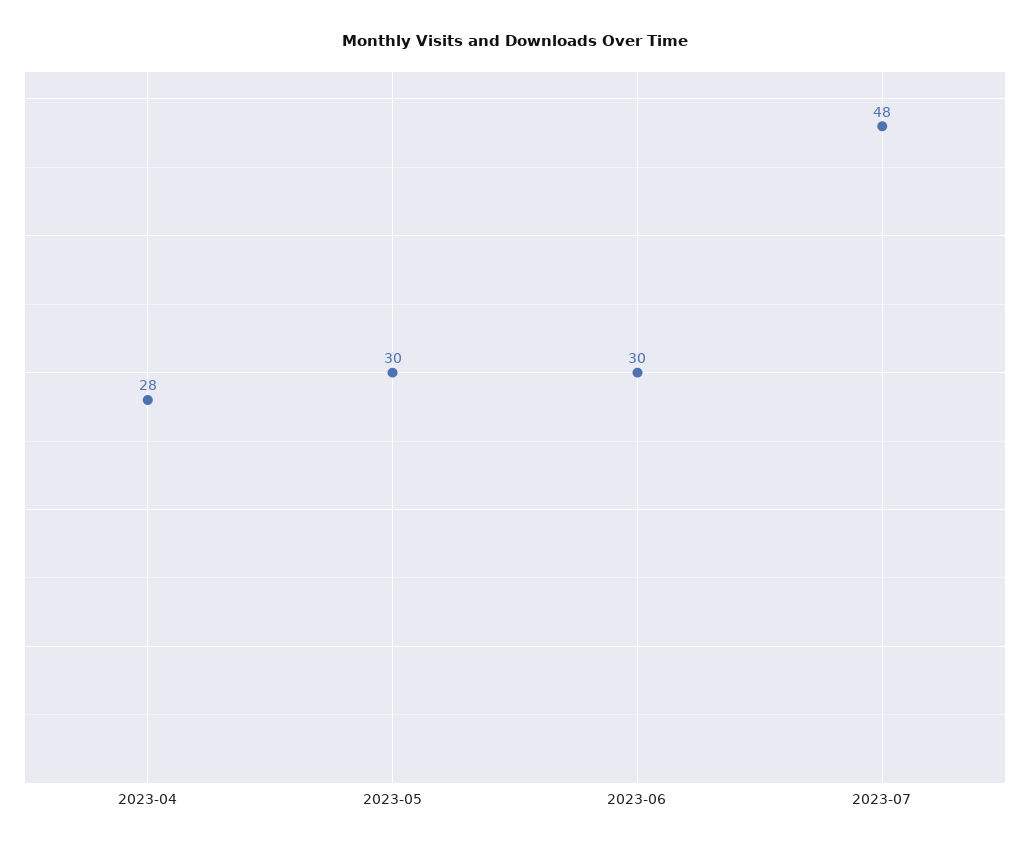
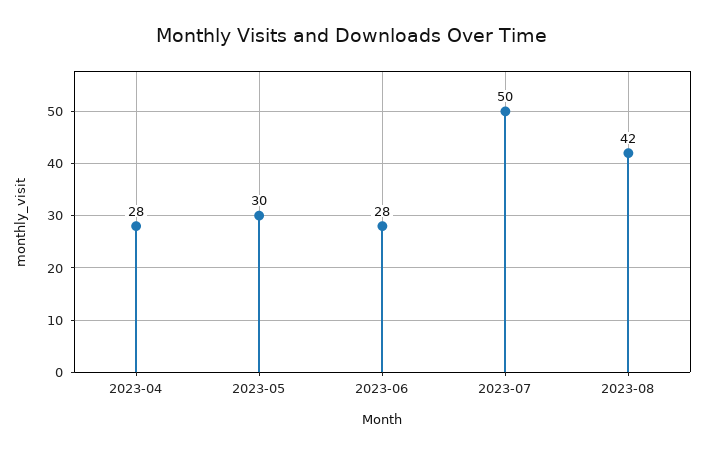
2023-06: 30 -> 28
2023-07: 48 -> 50
2023-08: none -> 42

